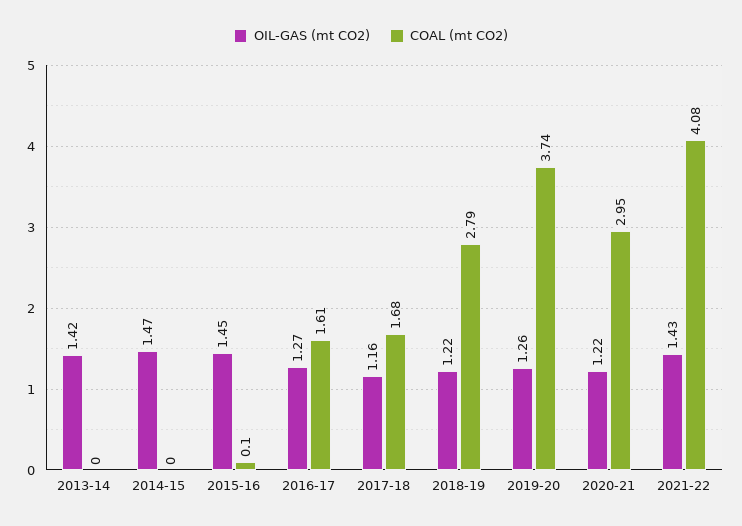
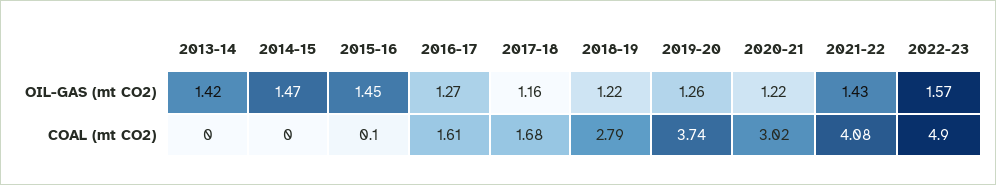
COAL (mt CO2), 2020-21: 2.95 -> 3.02
OIL-GAS (mt CO2), 2022-23: none -> 1.57
COAL (mt CO2), 2022-23: none -> 4.9

